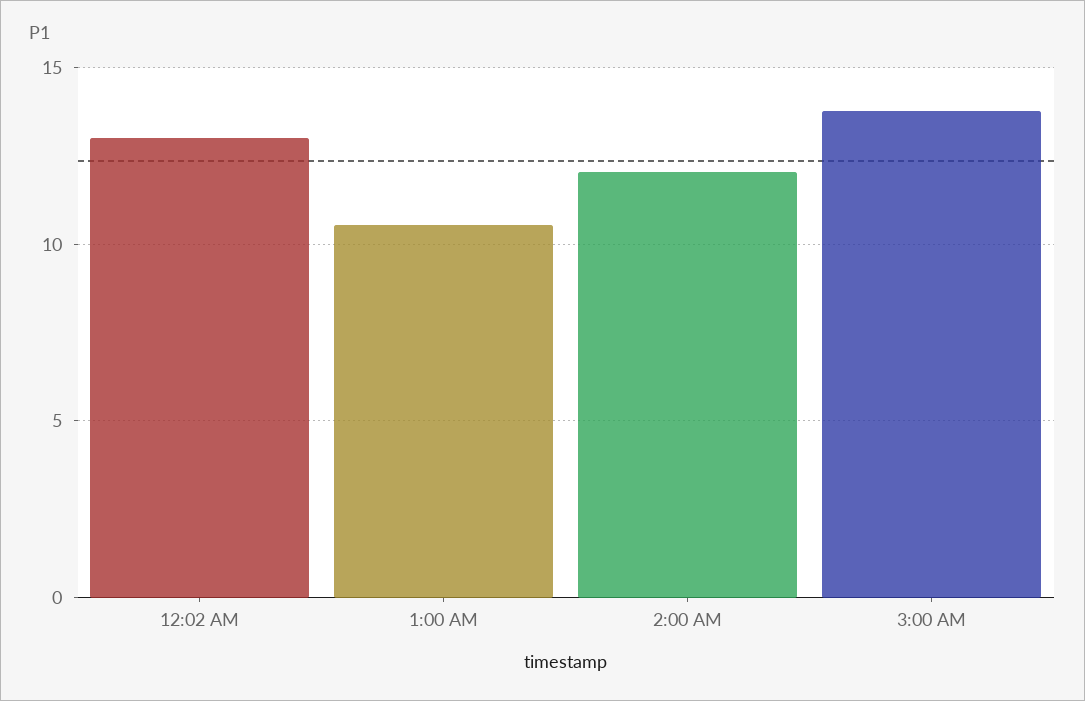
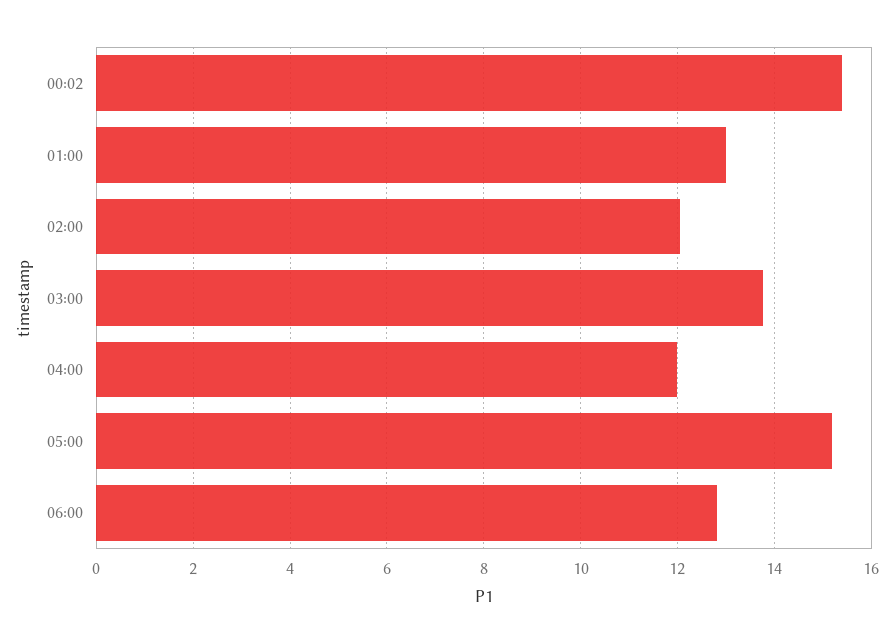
12:02 AM: 13 -> 15.4
1:00 AM: 10.5 -> 13
04:00: none -> 12
05:00: none -> 15.2
06:00: none -> 12.8

